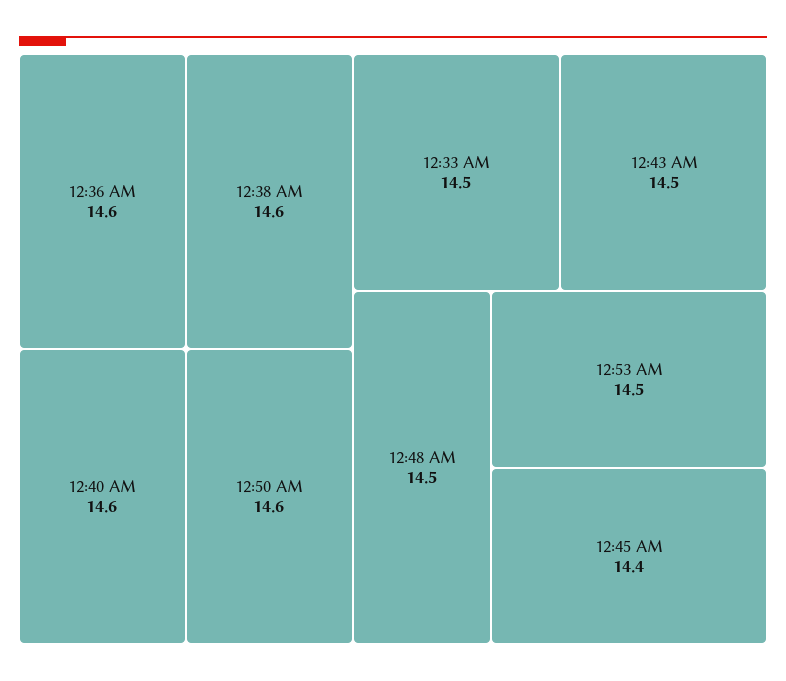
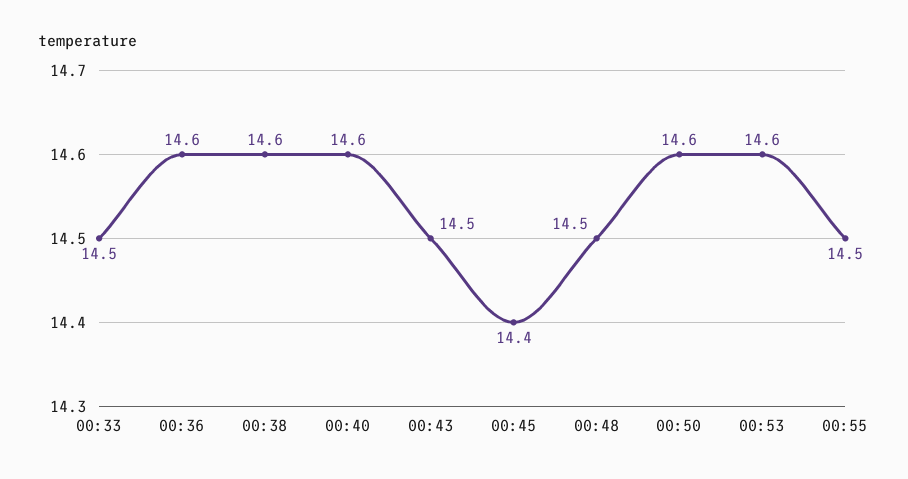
12:53 AM: 14.5 -> 14.6
00:55: none -> 14.5

